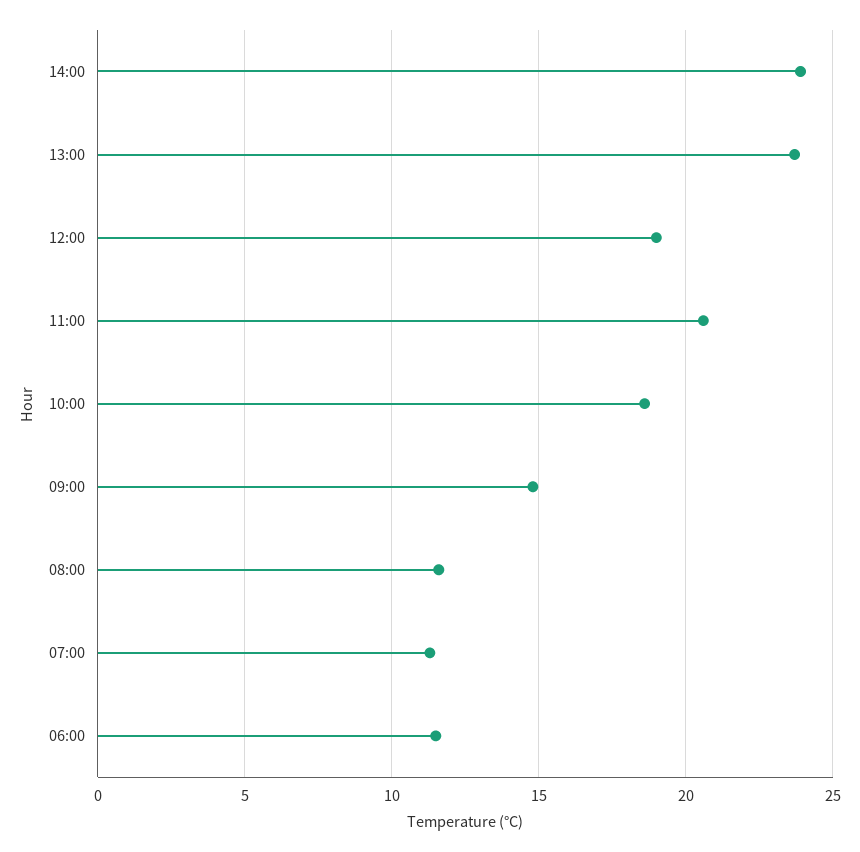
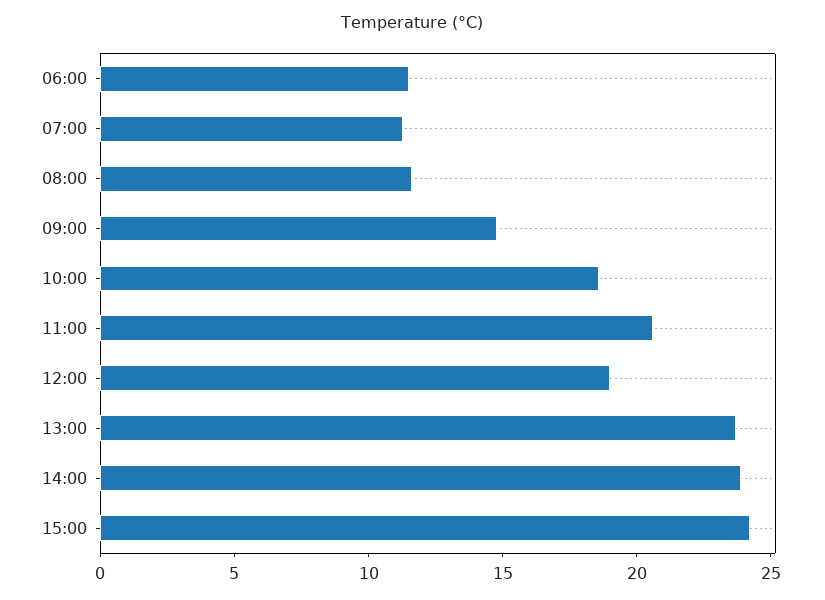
15:00: none -> 24

